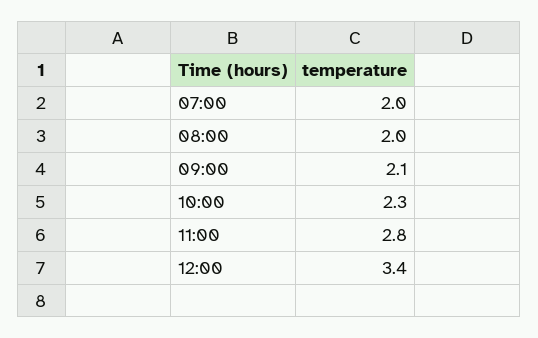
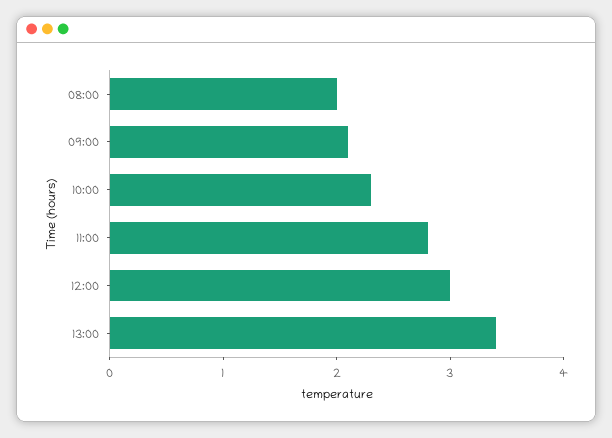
07:00: 2 -> none
12:00: 3.4 -> 3
13:00: none -> 3.4

